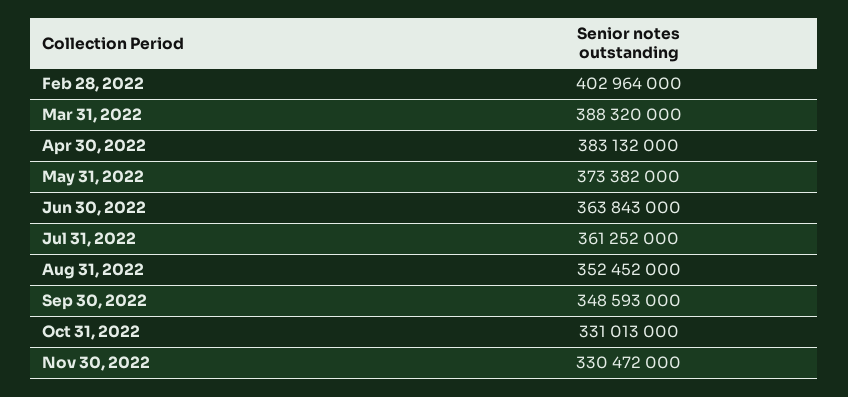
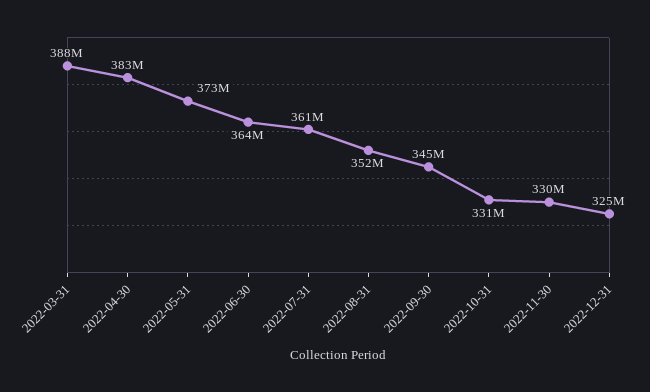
Feb 28, 2022: 402964000 -> none
Sep 30, 2022: 348593000 -> 345000000
2022-12-31: none -> 325000000

